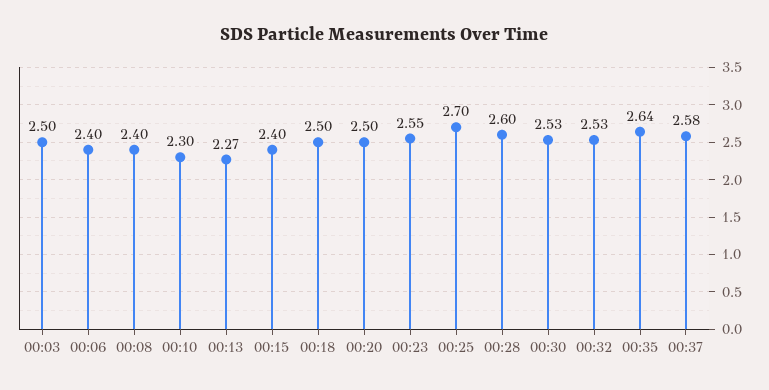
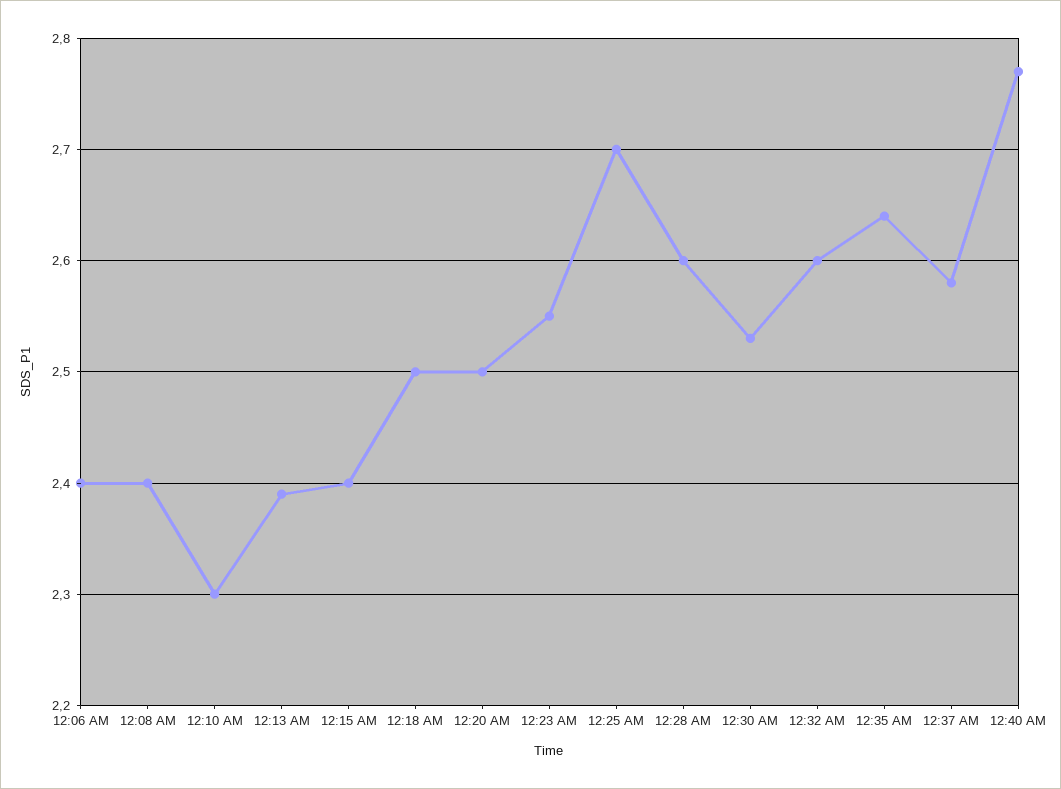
00:03: 2.5 -> none
00:13: 2.27 -> 2.39
00:32: 2.53 -> 2.6
12:40 AM: none -> 2.77

